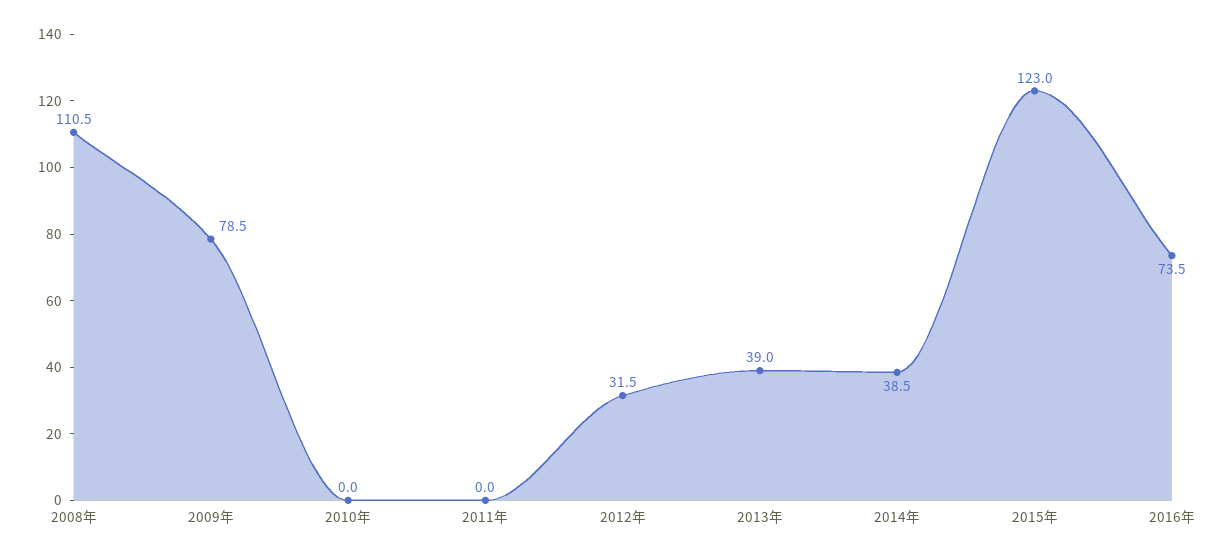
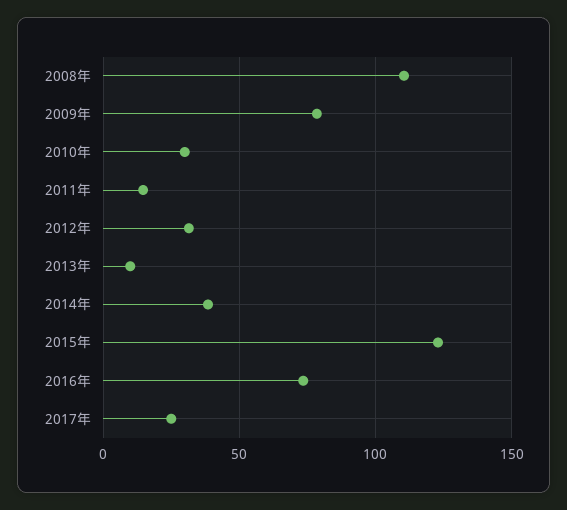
2010年: 0 -> 30
2011年: 0 -> 15
2013年: 39 -> 10
2017年: none -> 25

